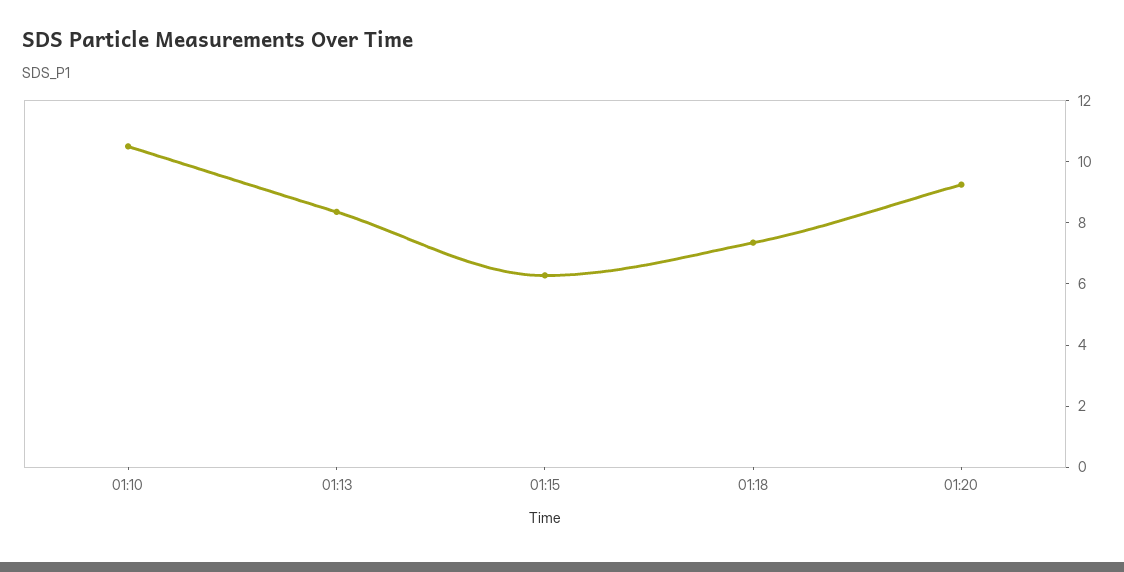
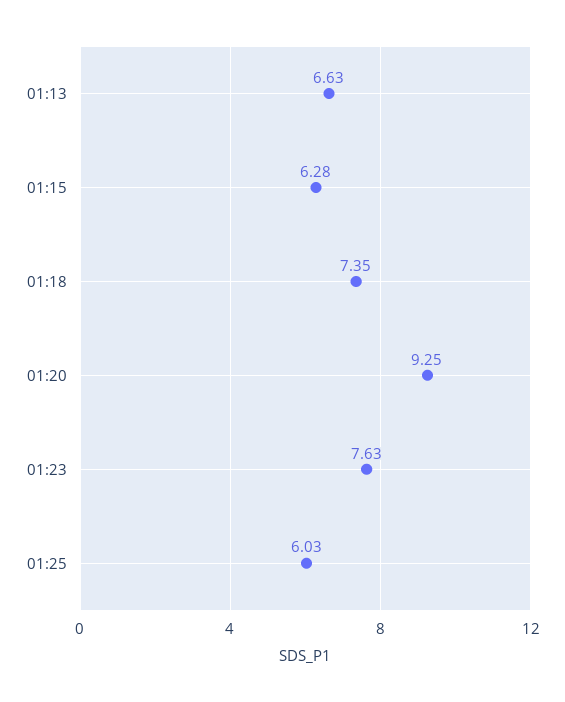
01:10: 10.5 -> none
01:13: 8.5 -> 6.63
01:23: none -> 7.63
01:25: none -> 6.03

